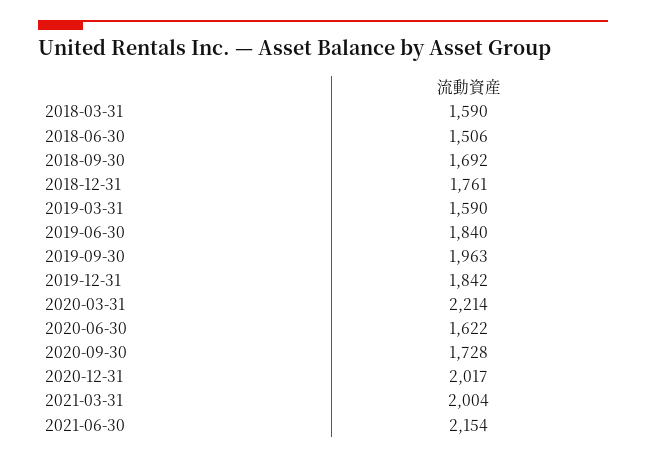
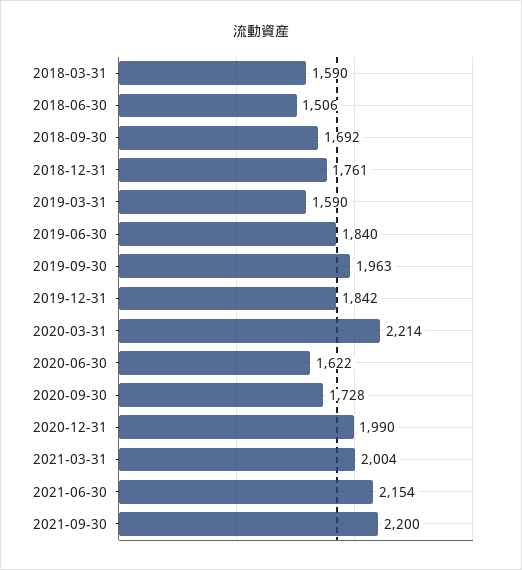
2020-12-31: 2017 -> 1990
2021-09-30: none -> 2200

